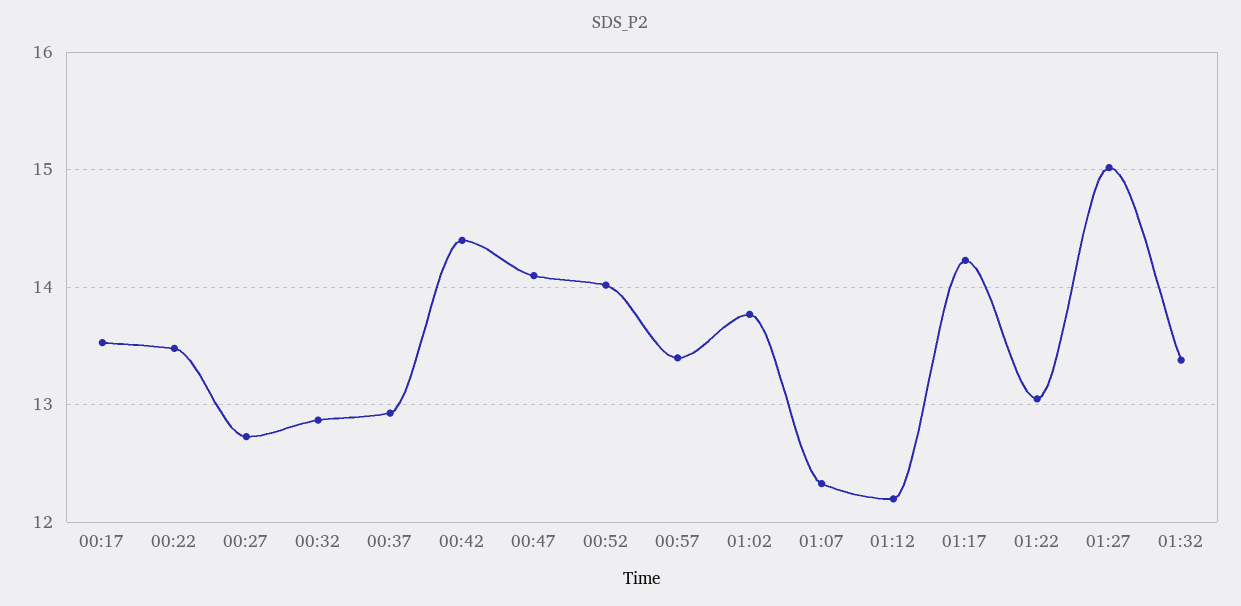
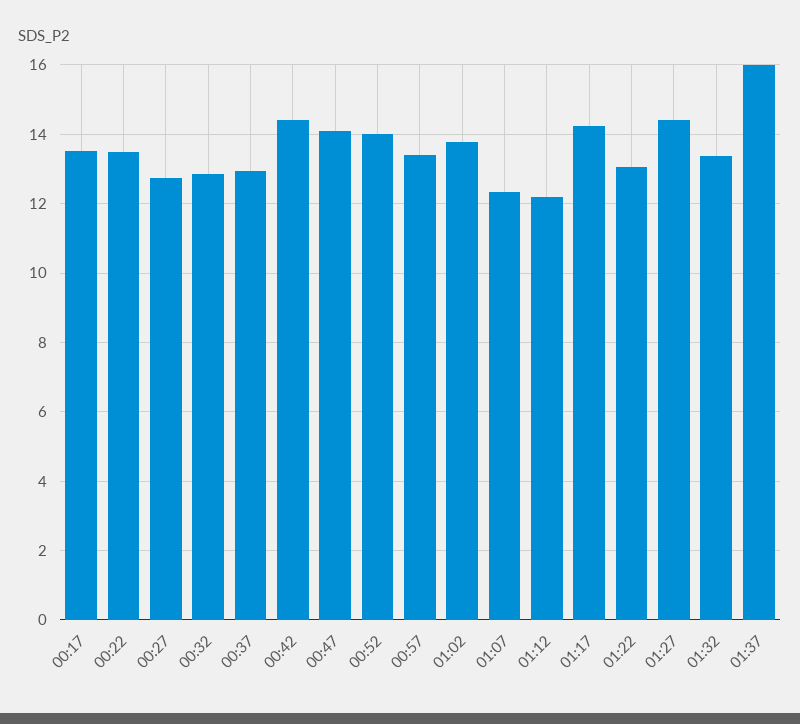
01:27: 15 -> 14.4
01:37: none -> 16

